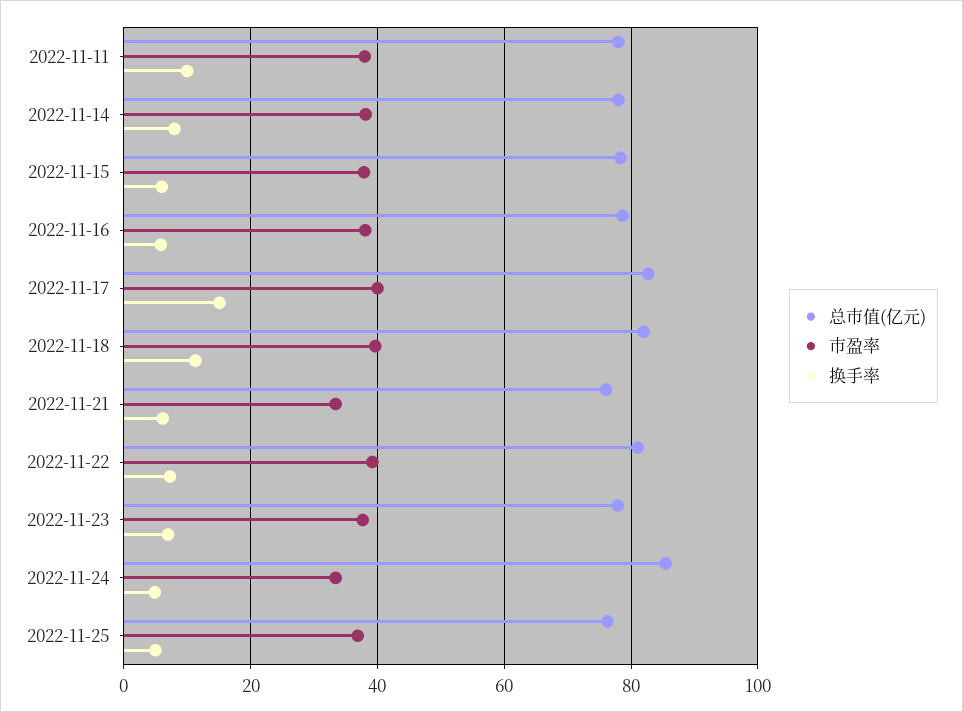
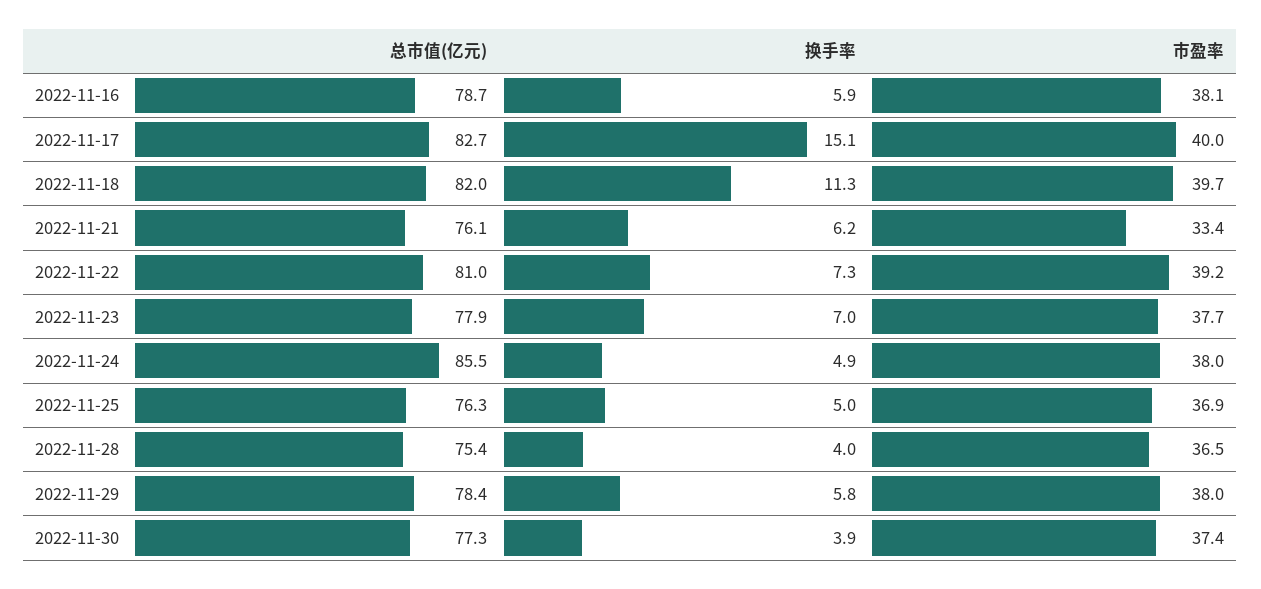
总市值(亿元), 2022-11-11: 78 -> none
市盈率, 2022-11-11: 38 -> none
换手率, 2022-11-11: 10 -> none
总市值(亿元), 2022-11-14: 78 -> none
市盈率, 2022-11-14: 38 -> none
换手率, 2022-11-14: 8 -> none
总市值(亿元), 2022-11-15: 78 -> none
市盈率, 2022-11-15: 38 -> none
换手率, 2022-11-15: 6 -> none
市盈率, 2022-11-24: 34 -> 38
总市值(亿元), 2022-11-28: none -> 75.4
换手率, 2022-11-28: none -> 4
市盈率, 2022-11-28: none -> 36.5
总市值(亿元), 2022-11-29: none -> 78.4
换手率, 2022-11-29: none -> 5.8
市盈率, 2022-11-29: none -> 38
总市值(亿元), 2022-11-30: none -> 77.3
换手率, 2022-11-30: none -> 3.9
市盈率, 2022-11-30: none -> 37.4

